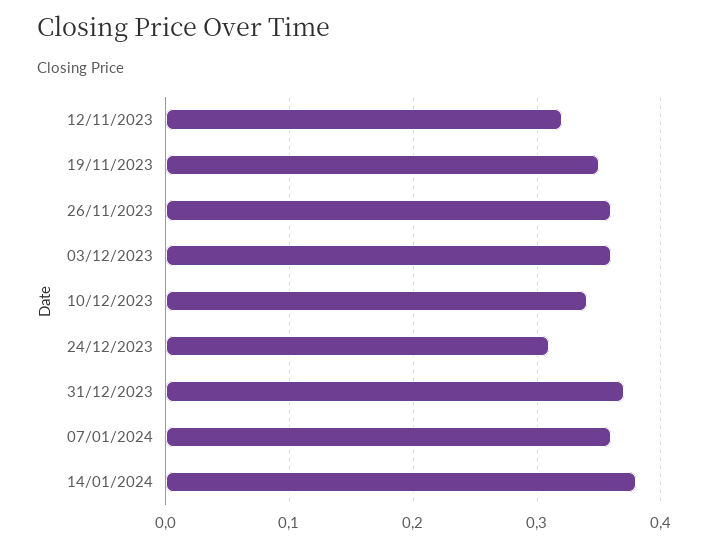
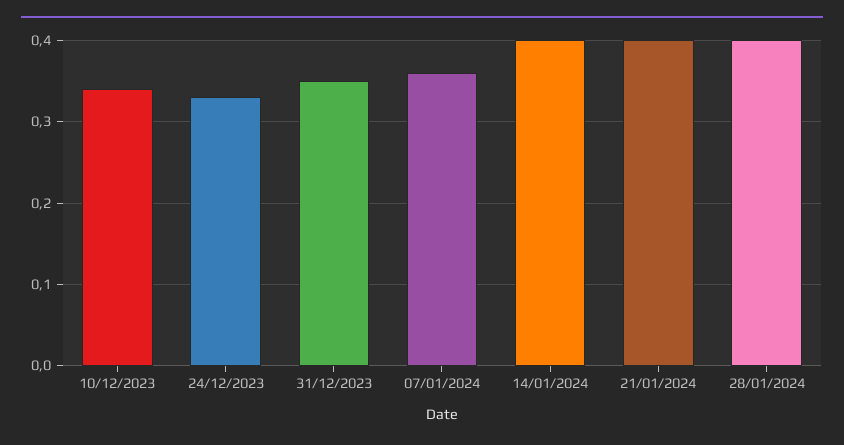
12/11/2023: 0.32 -> none
19/11/2023: 0.35 -> none
26/11/2023: 0.36 -> none
03/12/2023: 0.36 -> none
24/12/2023: 0.31 -> 0.33
31/12/2023: 0.37 -> 0.35
14/01/2024: 0.38 -> 0.4
21/01/2024: none -> 0.4
28/01/2024: none -> 0.4

